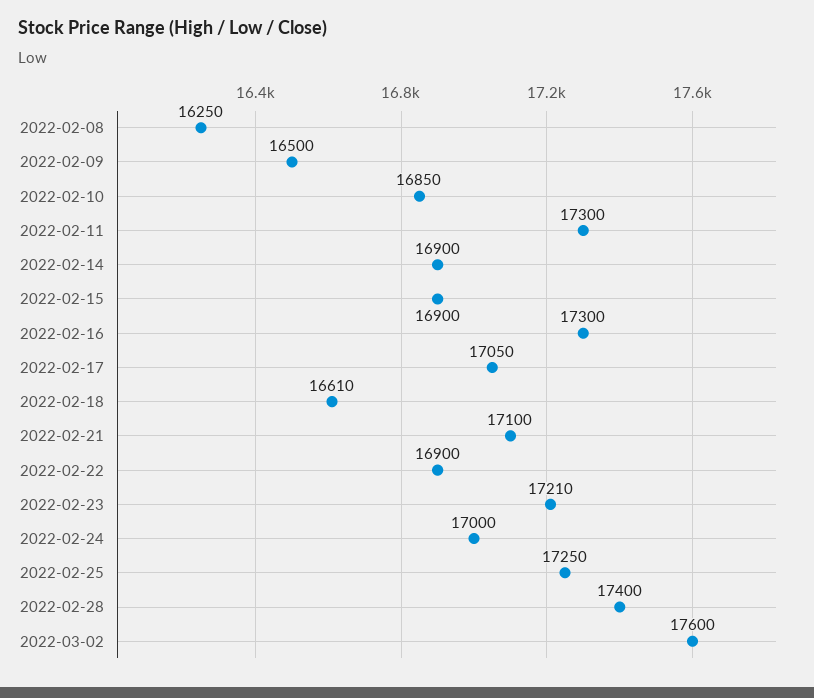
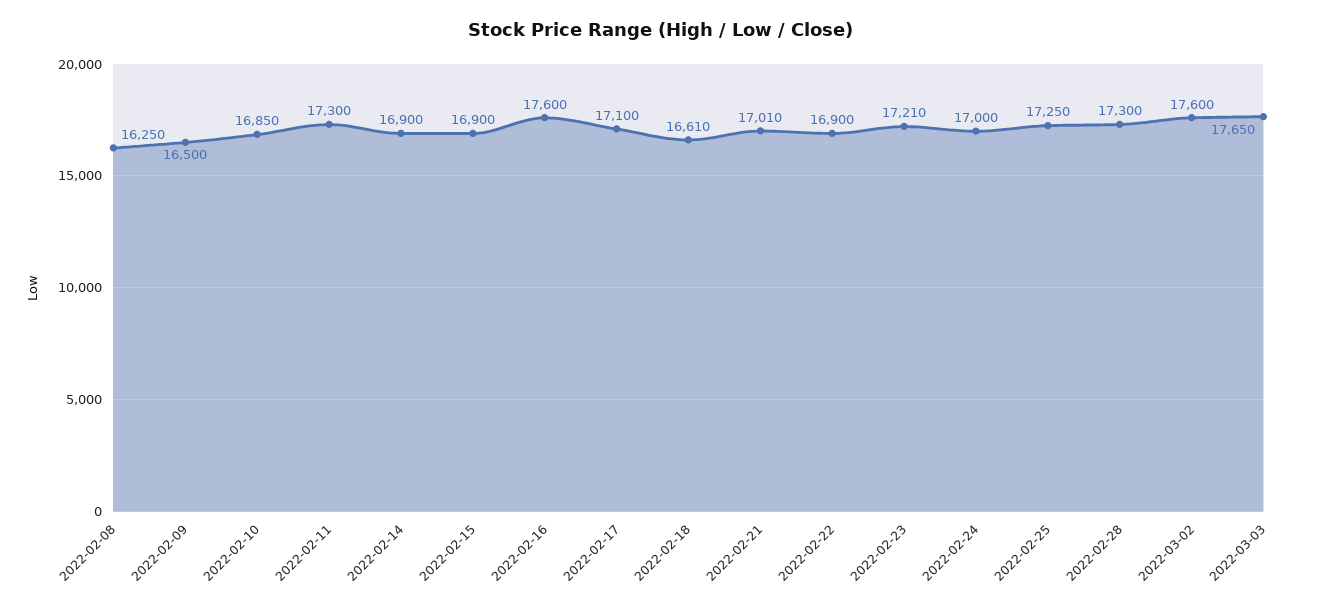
2022-02-16: 17300 -> 17600
2022-02-17: 17050 -> 17100
2022-02-21: 17100 -> 17010
2022-02-28: 17400 -> 17300
2022-03-03: none -> 17650

